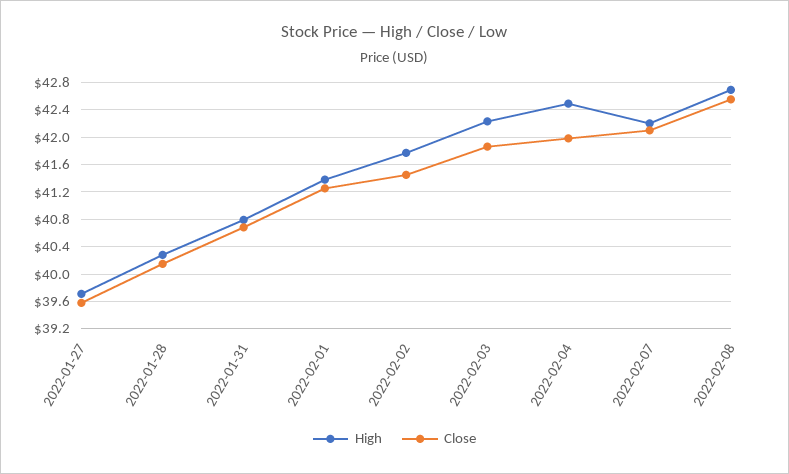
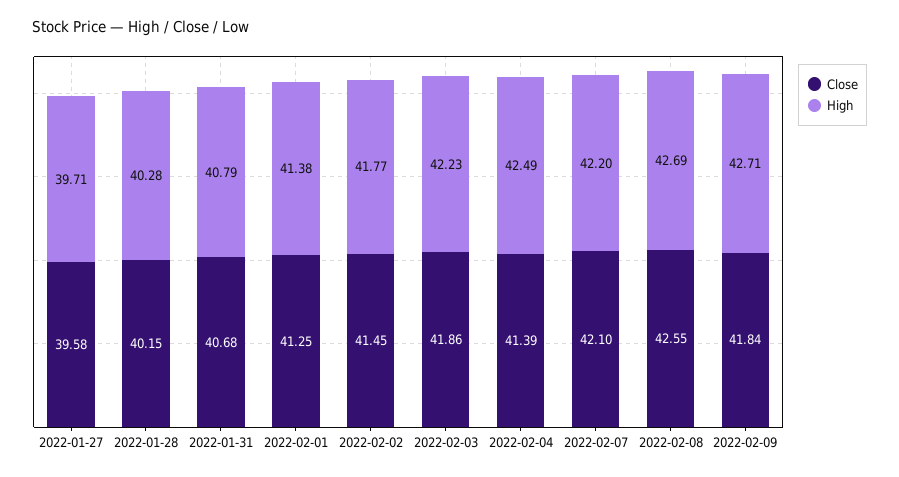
Close, 2022-02-04: 42 -> 41.39
Close, 2022-02-09: none -> 41.84
High, 2022-02-09: none -> 42.71

